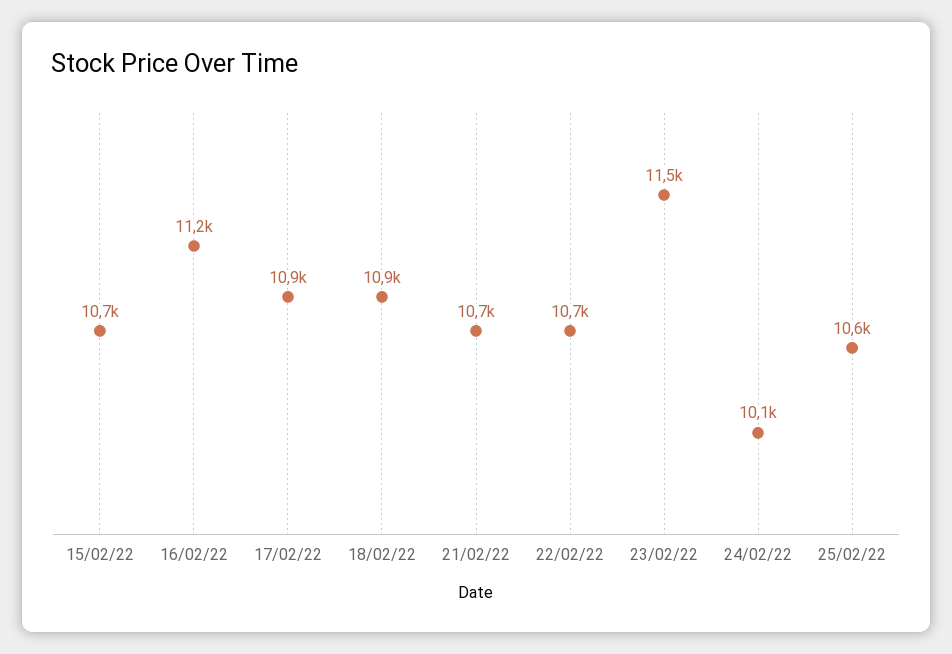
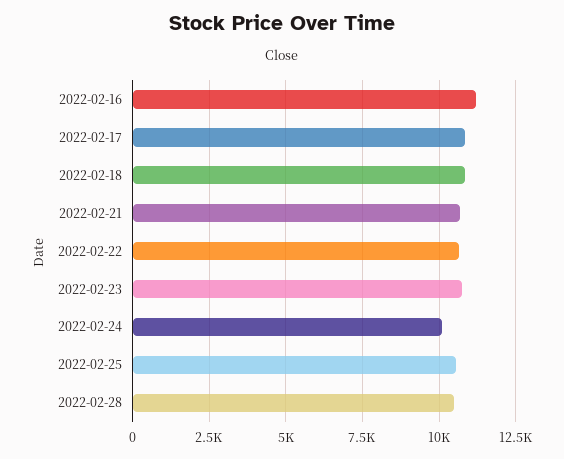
15/02/22: 10700 -> none
23/02/22: 11500 -> 10750
2022-02-28: none -> 10500

